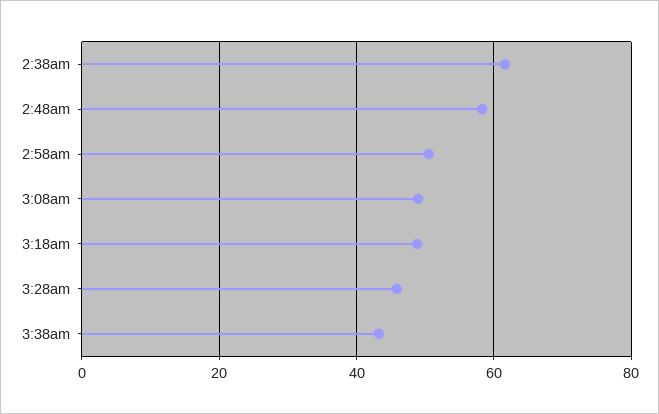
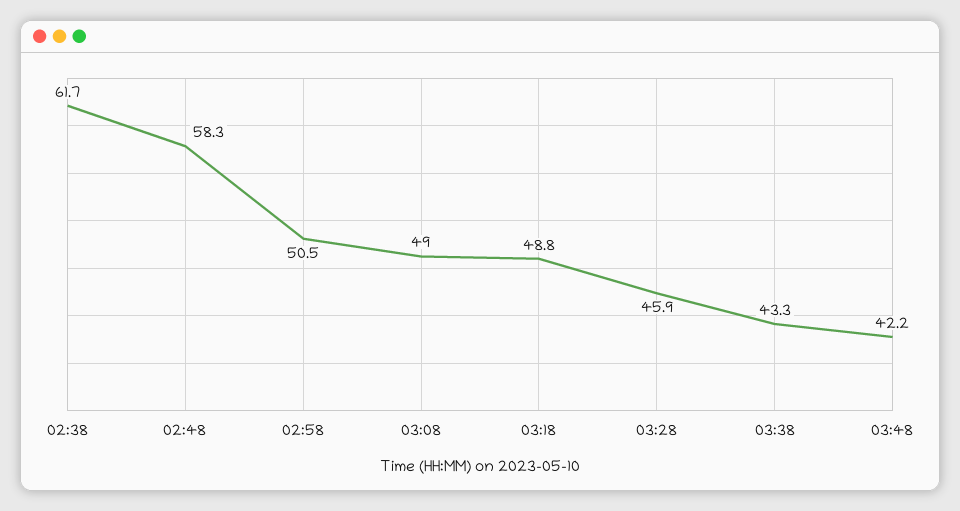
03:48: none -> 42.2

